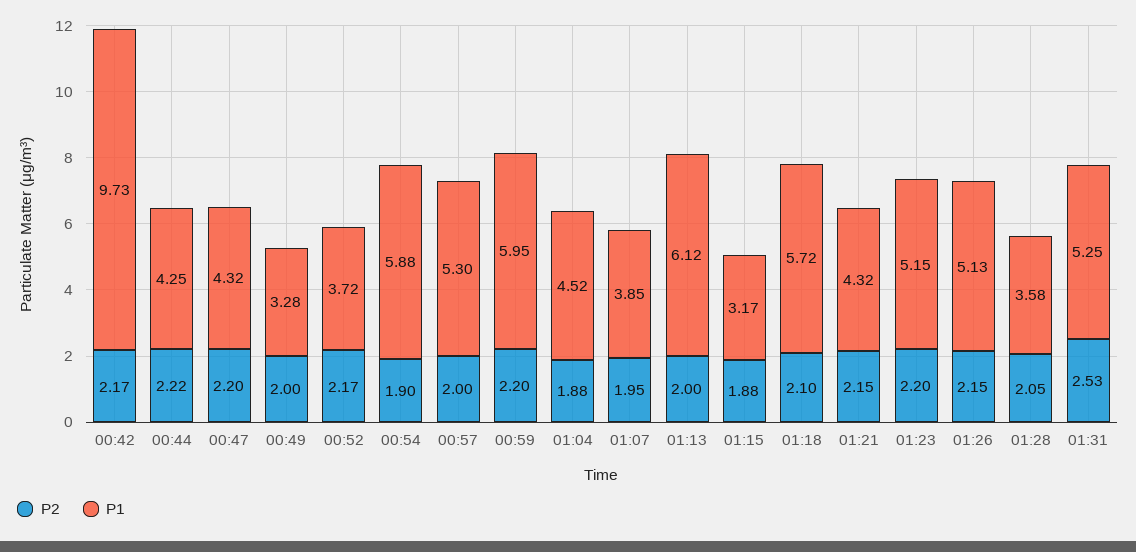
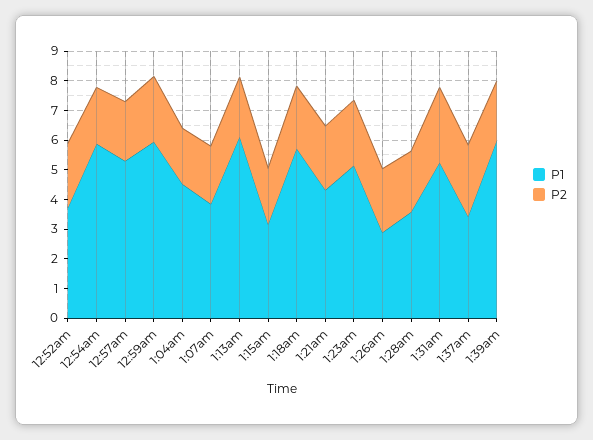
P2, 00:42: 2.17 -> none
P1, 00:42: 9.73 -> none
P2, 00:44: 2.22 -> none
P1, 00:44: 4.25 -> none
P2, 00:47: 2.2 -> none
P1, 00:47: 4.32 -> none
P2, 00:49: 2 -> none
P1, 00:49: 3.28 -> none
P1, 01:26: 5.13 -> 3
P1, 1:37am: none -> 3.5
P2, 1:37am: none -> 2.5
P1, 1:39am: none -> 6
P2, 1:39am: none -> 2

